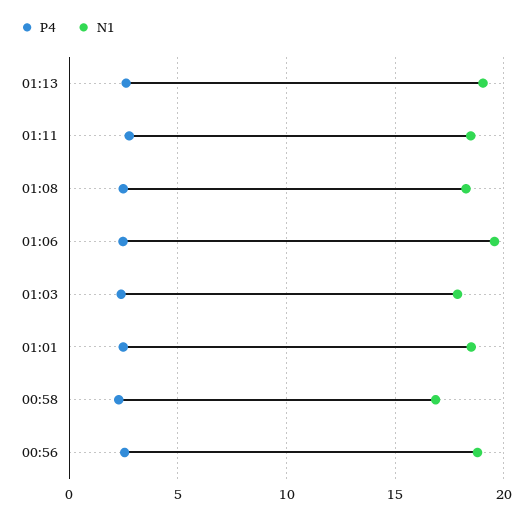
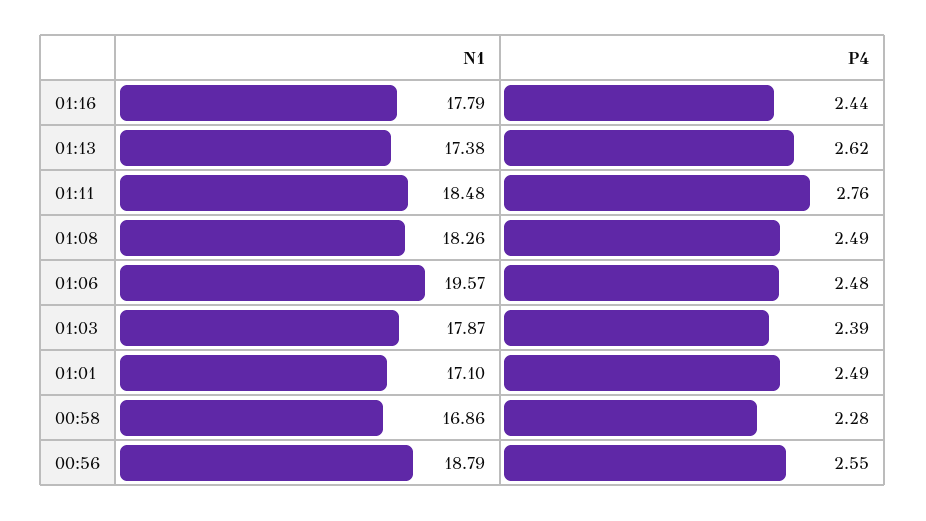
N1, 01:13: 19 -> 17.38
N1, 01:01: 18.5 -> 17.1
N1, 01:16: none -> 17.79
P4, 01:16: none -> 2.44

